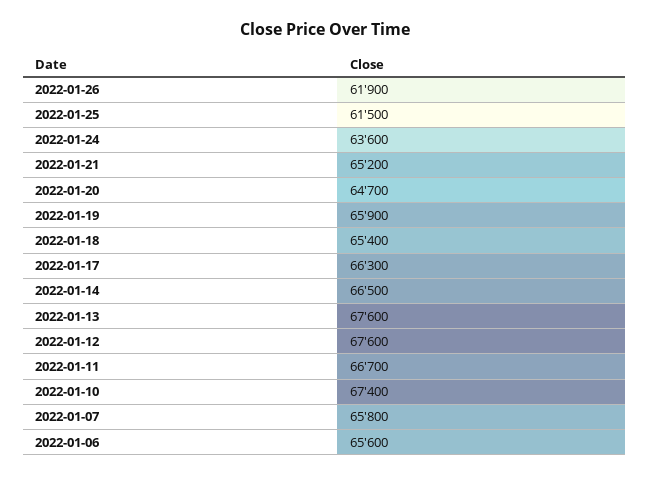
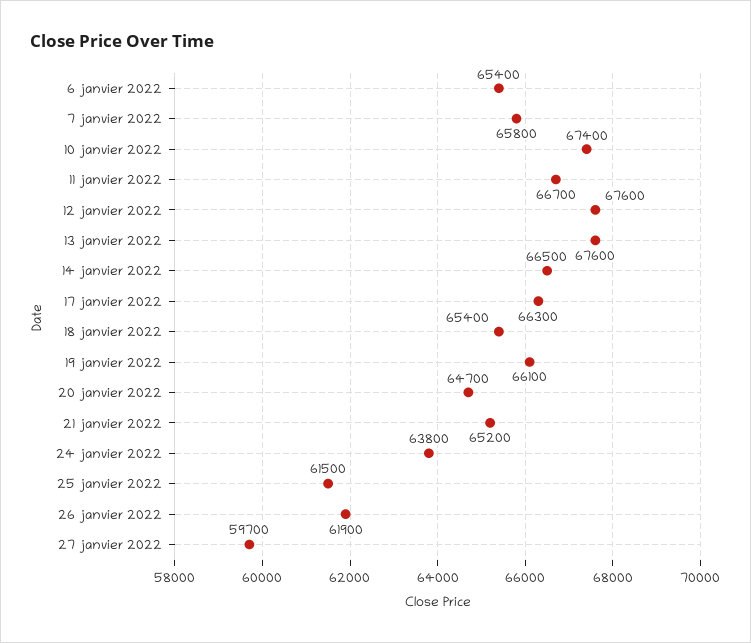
2022-01-24: 63600 -> 63800
2022-01-19: 65900 -> 66100
2022-01-06: 65600 -> 65400
27 janvier 2022: none -> 59700

